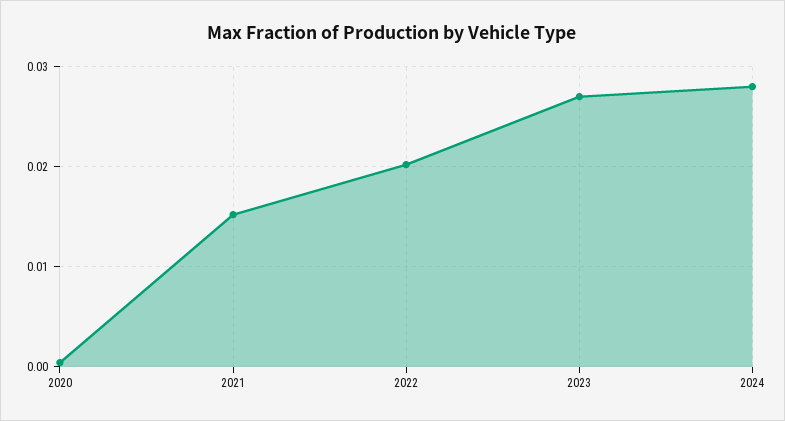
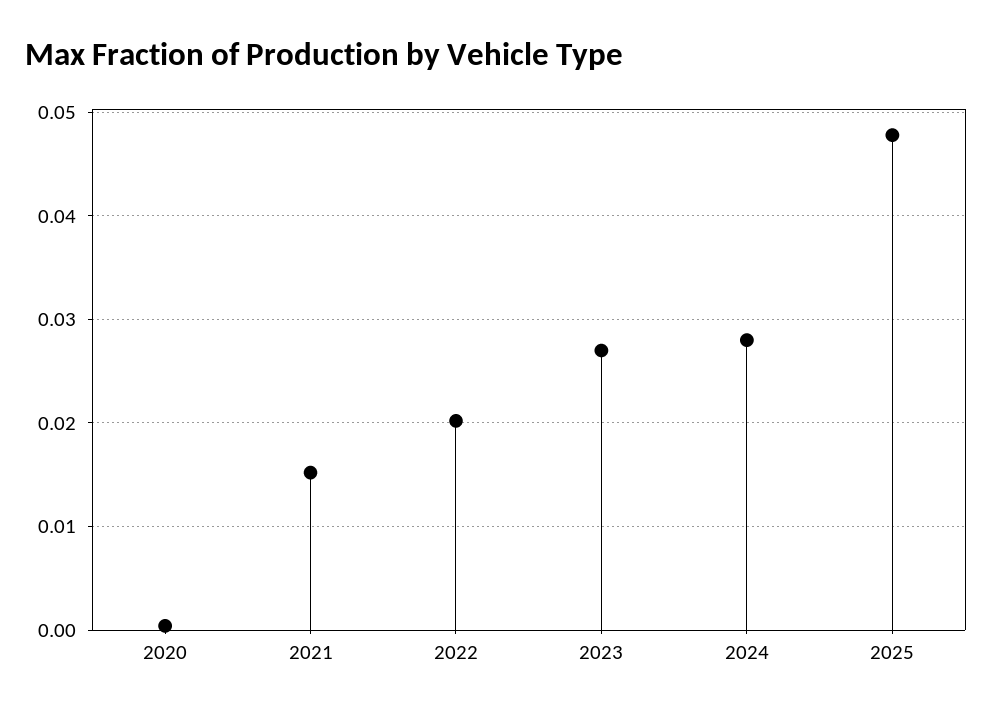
2025: none -> 0.048

